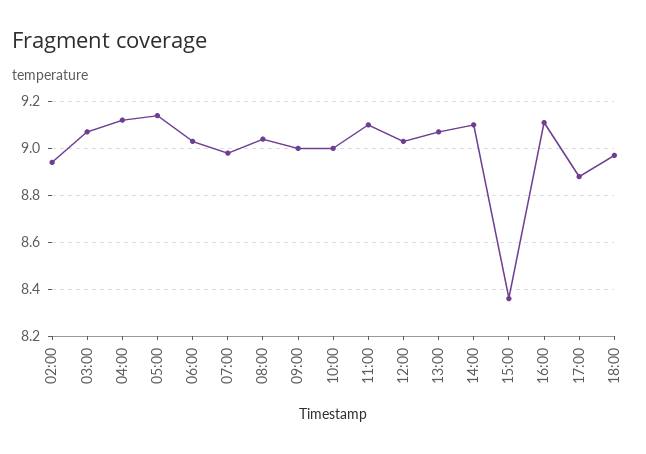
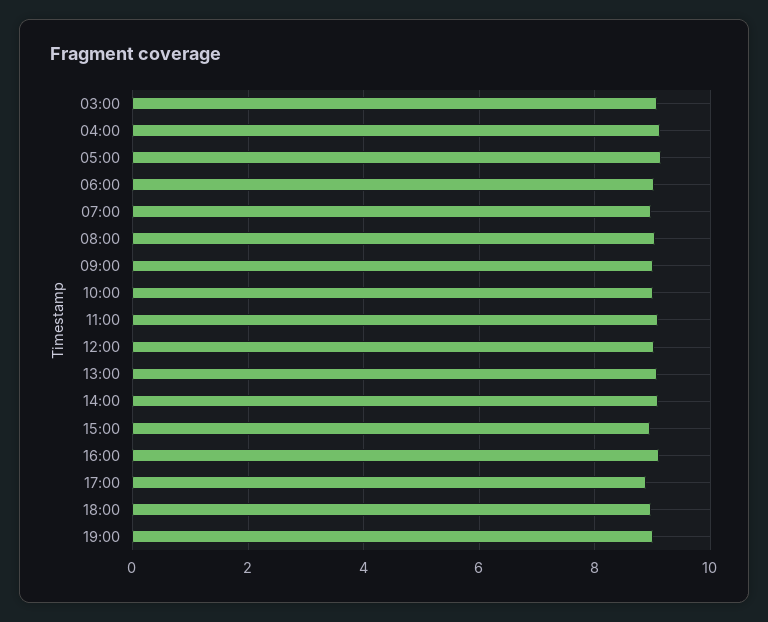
02:00: 8.95 -> none
15:00: 8.35 -> 9
19:00: none -> 9

